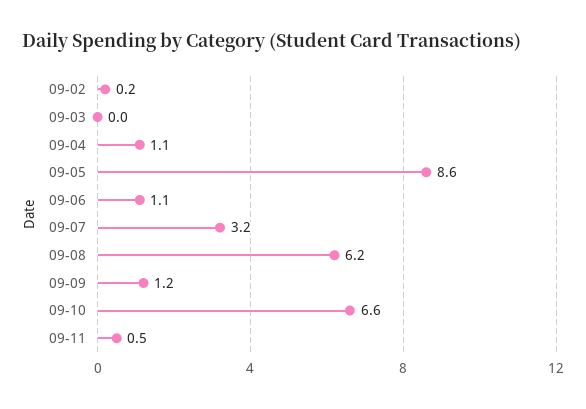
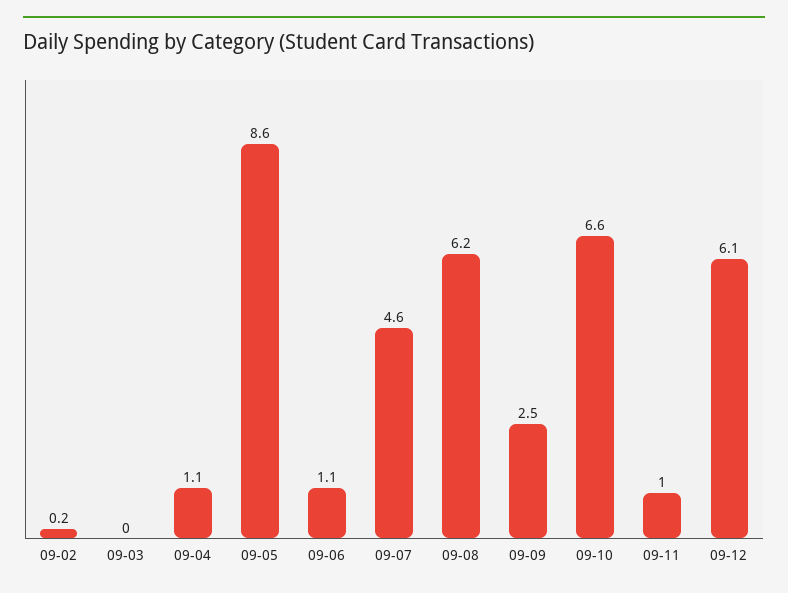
09-07: 3.2 -> 4.6
09-09: 1.2 -> 2.5
09-11: 0.5 -> 1
09-12: none -> 6.1

